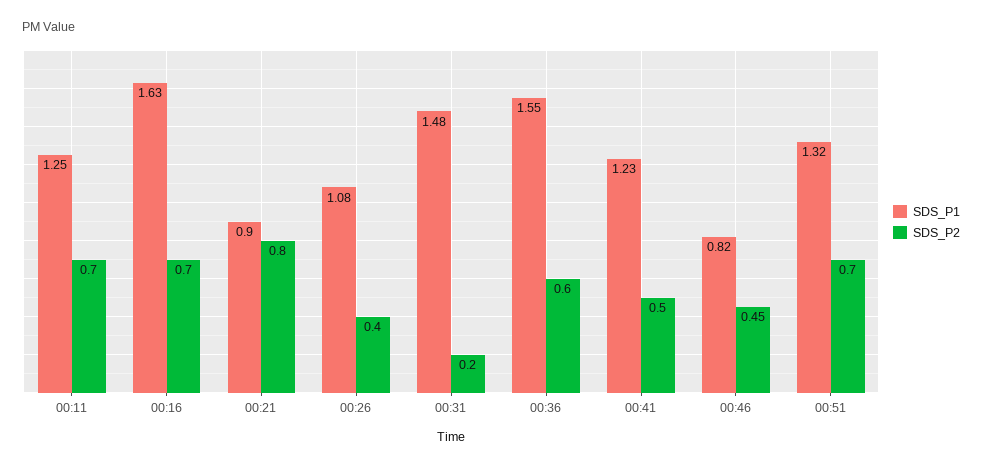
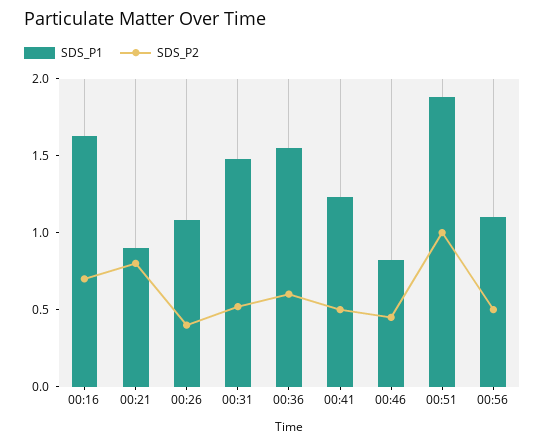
SDS_P1, 00:11: 1.25 -> none
SDS_P2, 00:11: 0.7 -> none
SDS_P2, 00:31: 0.2 -> 0.5
SDS_P1, 00:51: 1.32 -> 1.9
SDS_P2, 00:51: 0.7 -> 1
SDS_P1, 00:56: none -> 1.1
SDS_P2, 00:56: none -> 0.5

